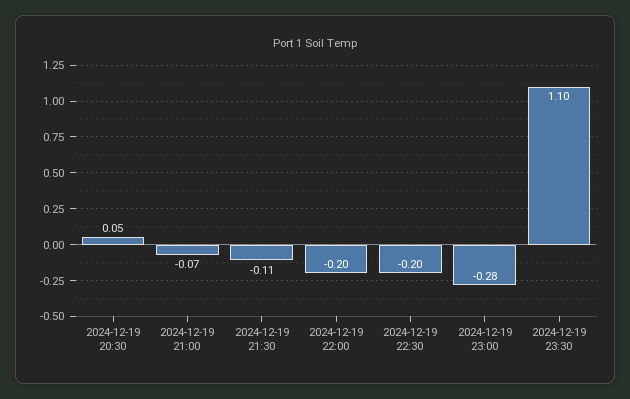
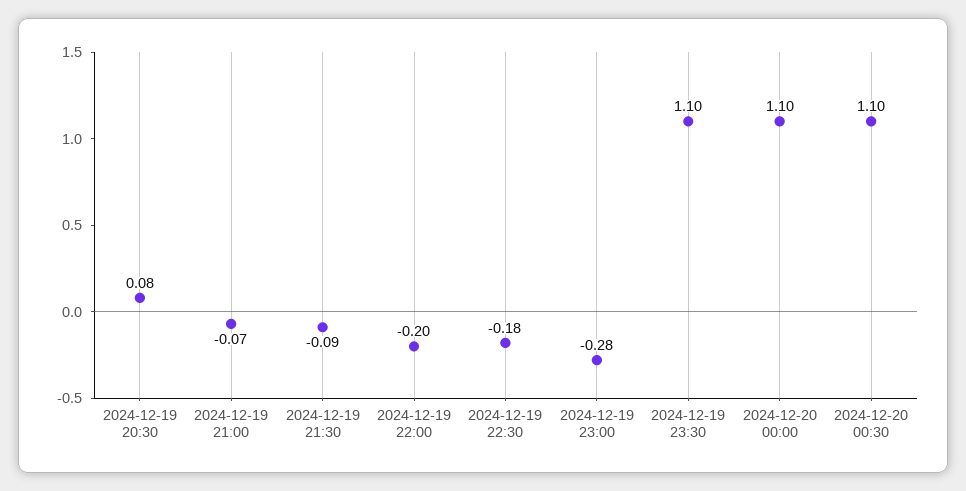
2024-12-19 20:30: 0.05 -> 0.08
2024-12-19 21:30: -0.11 -> -0.09
2024-12-19 22:30: -0.2 -> -0.18
2024-12-20 00:00: none -> 1.1
2024-12-20 00:30: none -> 1.1

